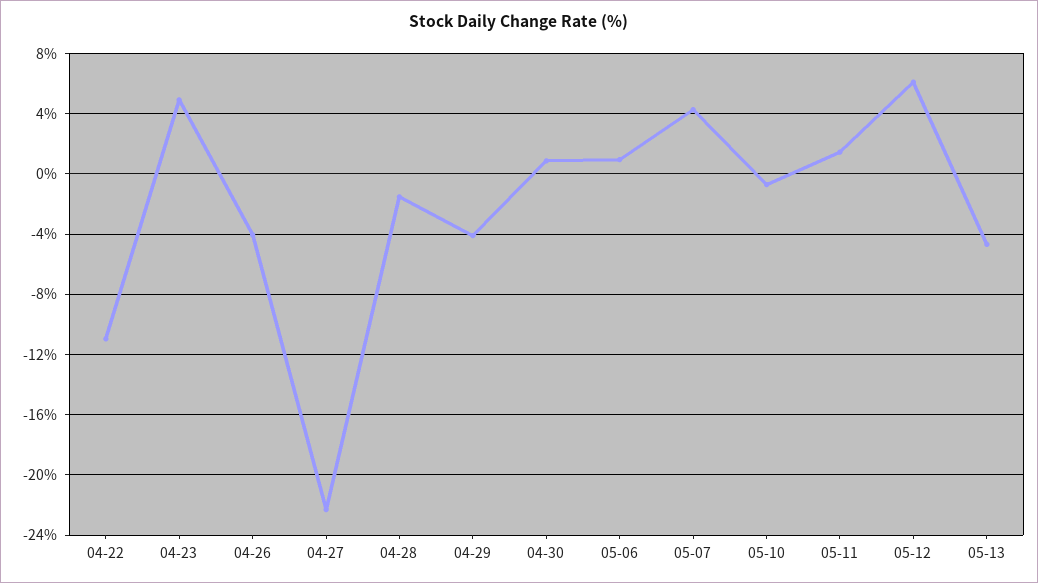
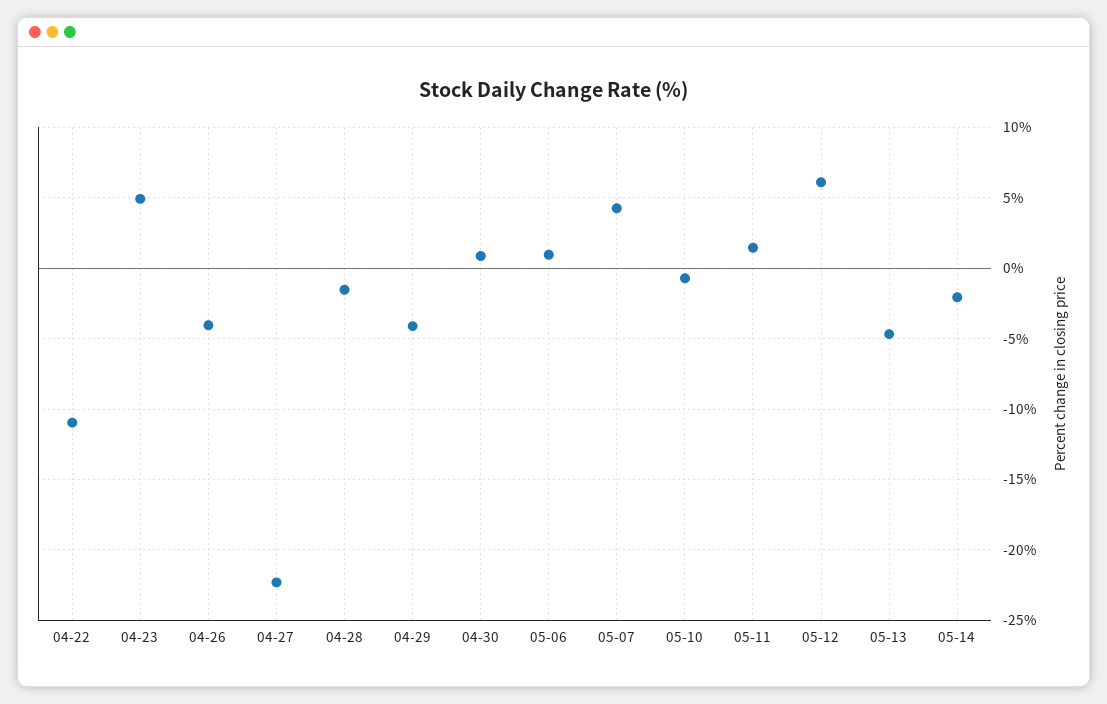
05-14: none -> -2

